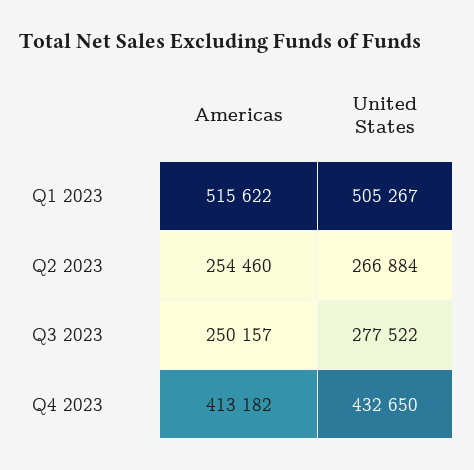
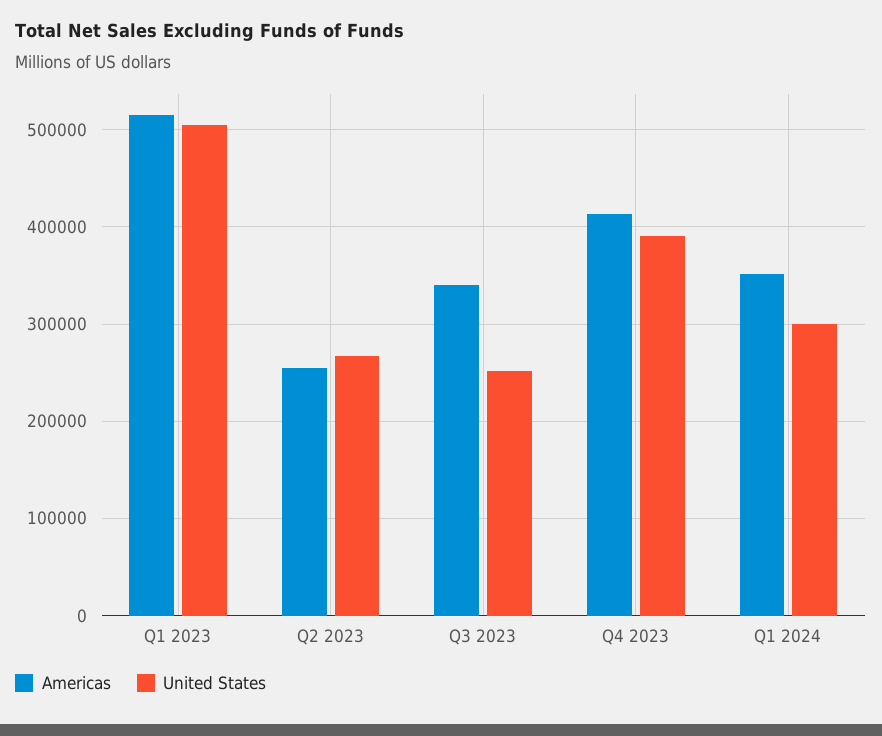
Americas, Q3 2023: 250157 -> 340000
United States, Q3 2023: 277522 -> 250000
United States, Q4 2023: 432650 -> 390000
Americas, Q1 2024: none -> 350000
United States, Q1 2024: none -> 300000

